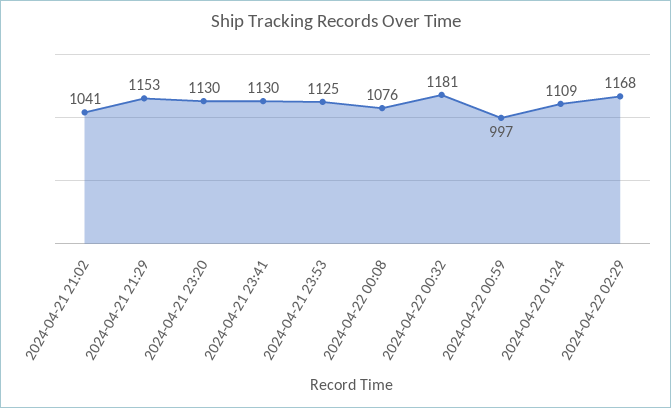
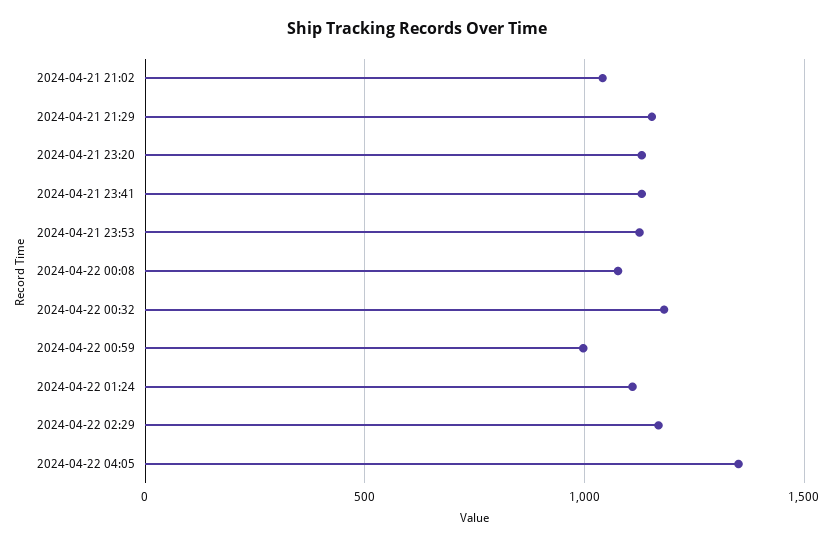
2024-04-22 04:05: none -> 1350

